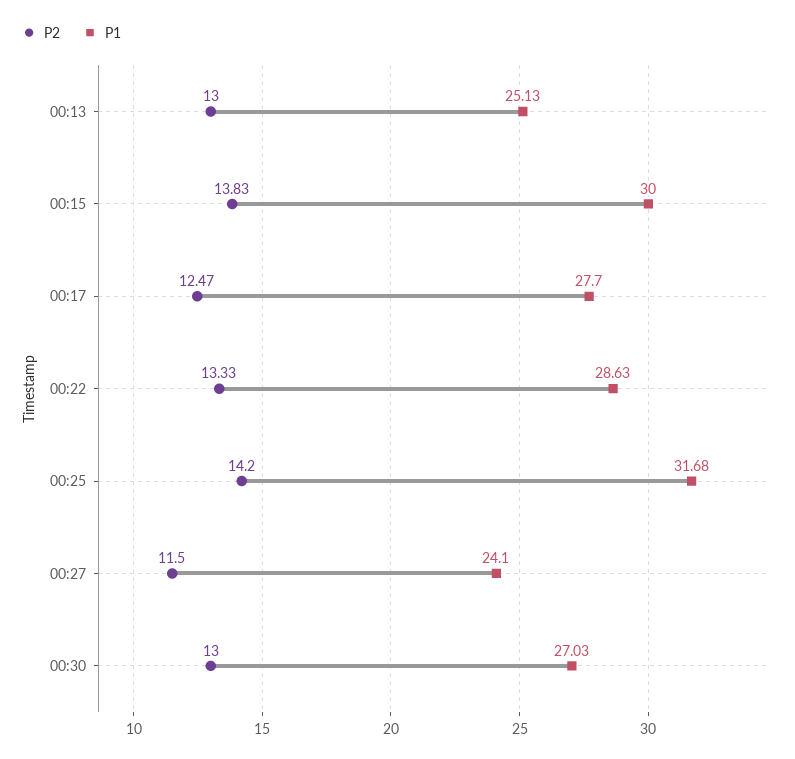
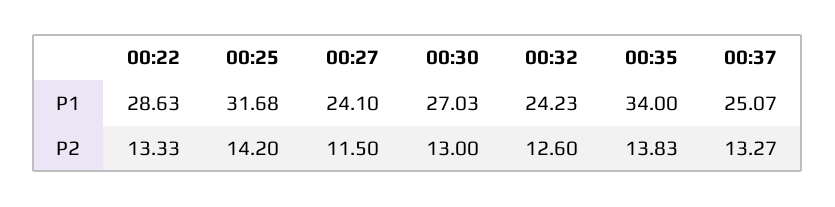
P2, 00:13: 13 -> none
P1, 00:13: 25.13 -> none
P2, 00:15: 13.83 -> none
P1, 00:15: 30 -> none
P2, 00:17: 12.47 -> none
P1, 00:17: 27.7 -> none
P1, 00:32: none -> 24.23
P1, 00:35: none -> 34
P1, 00:37: none -> 25.07
P2, 00:32: none -> 12.6
P2, 00:35: none -> 13.83
P2, 00:37: none -> 13.27

